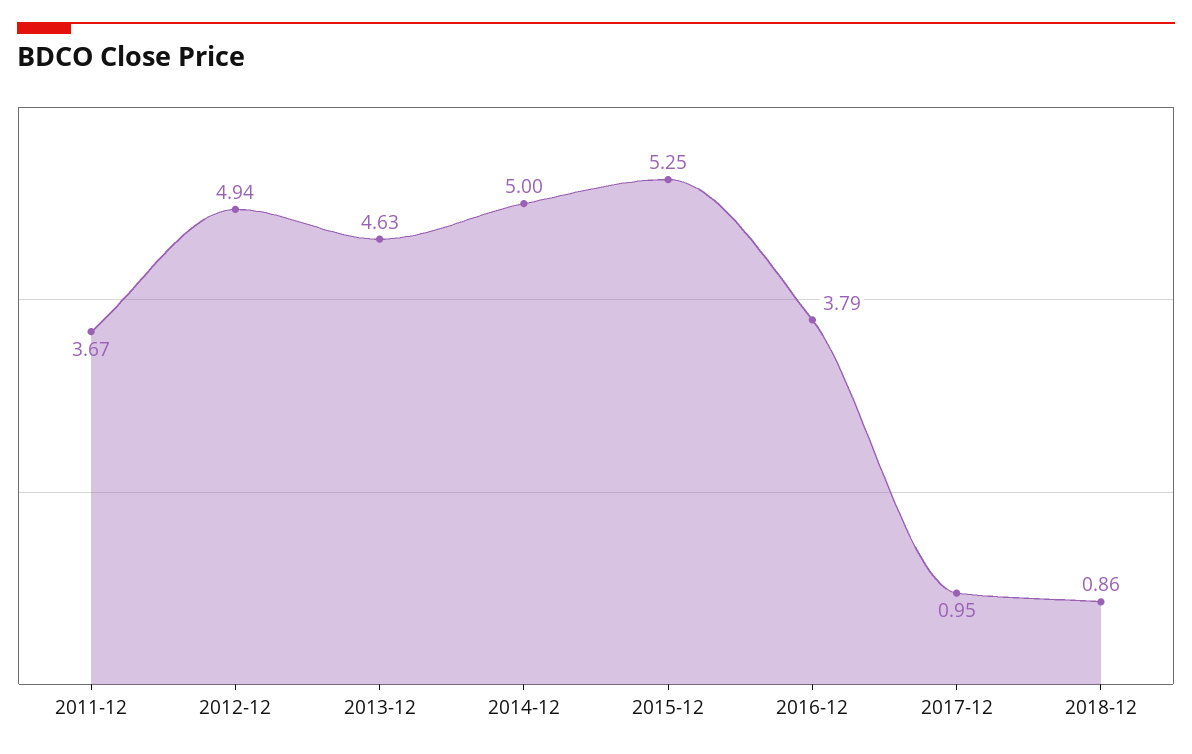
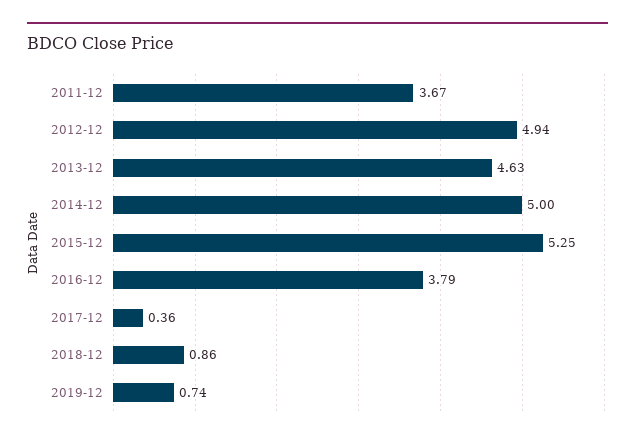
2017-12: 0.95 -> 0.36
2019-12: none -> 0.74

